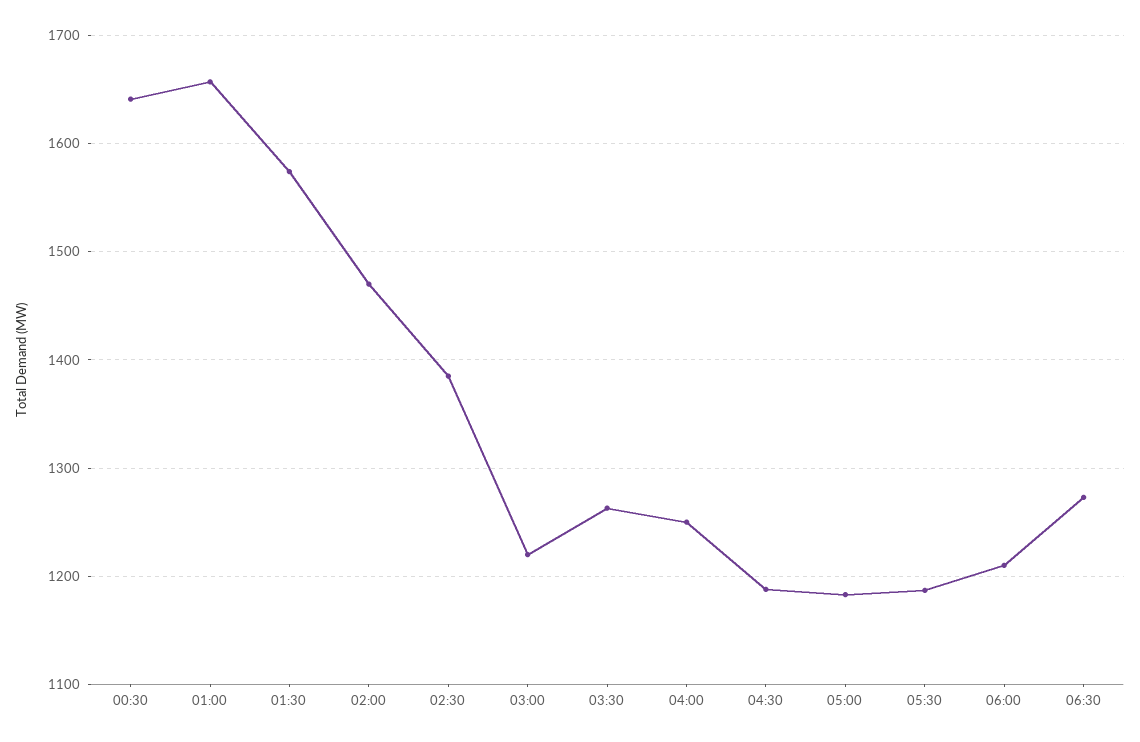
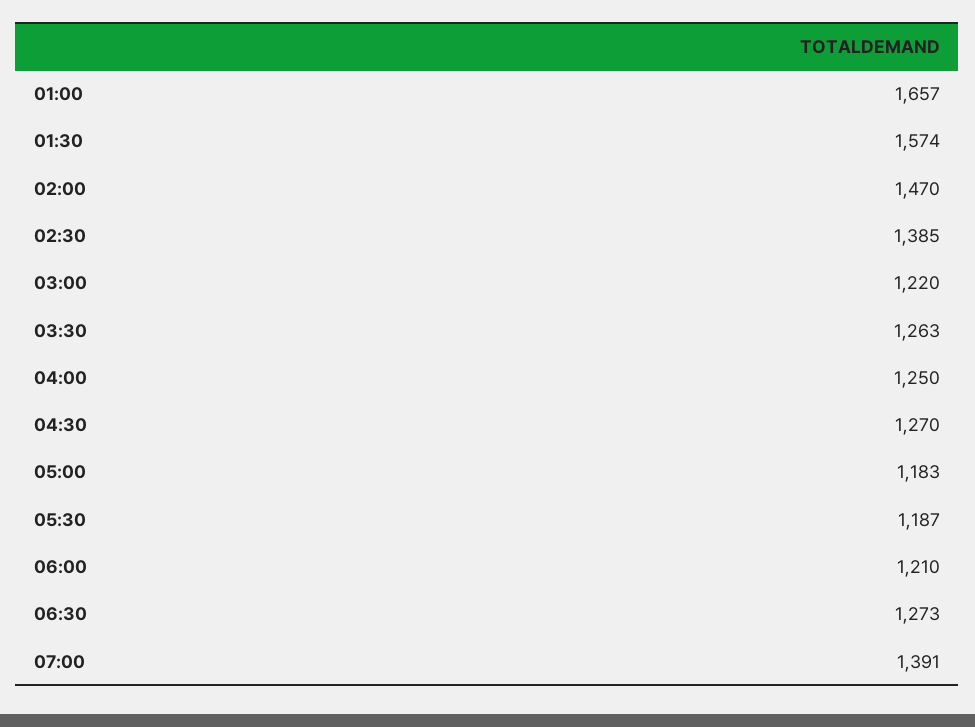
00:30: 1640 -> none
04:30: 1190 -> 1270
07:00: none -> 1391

